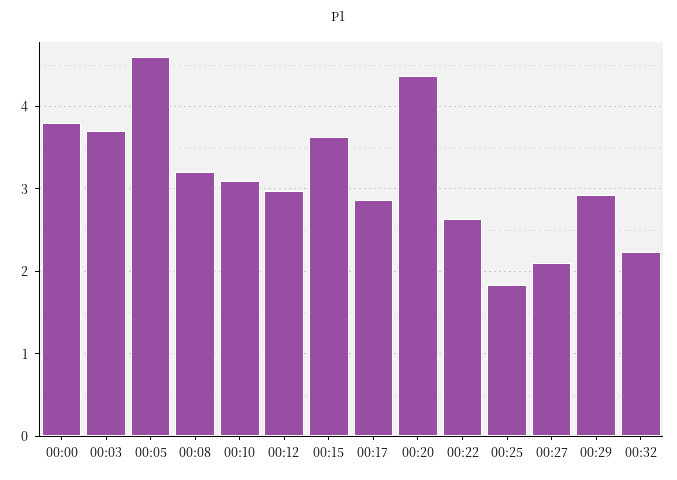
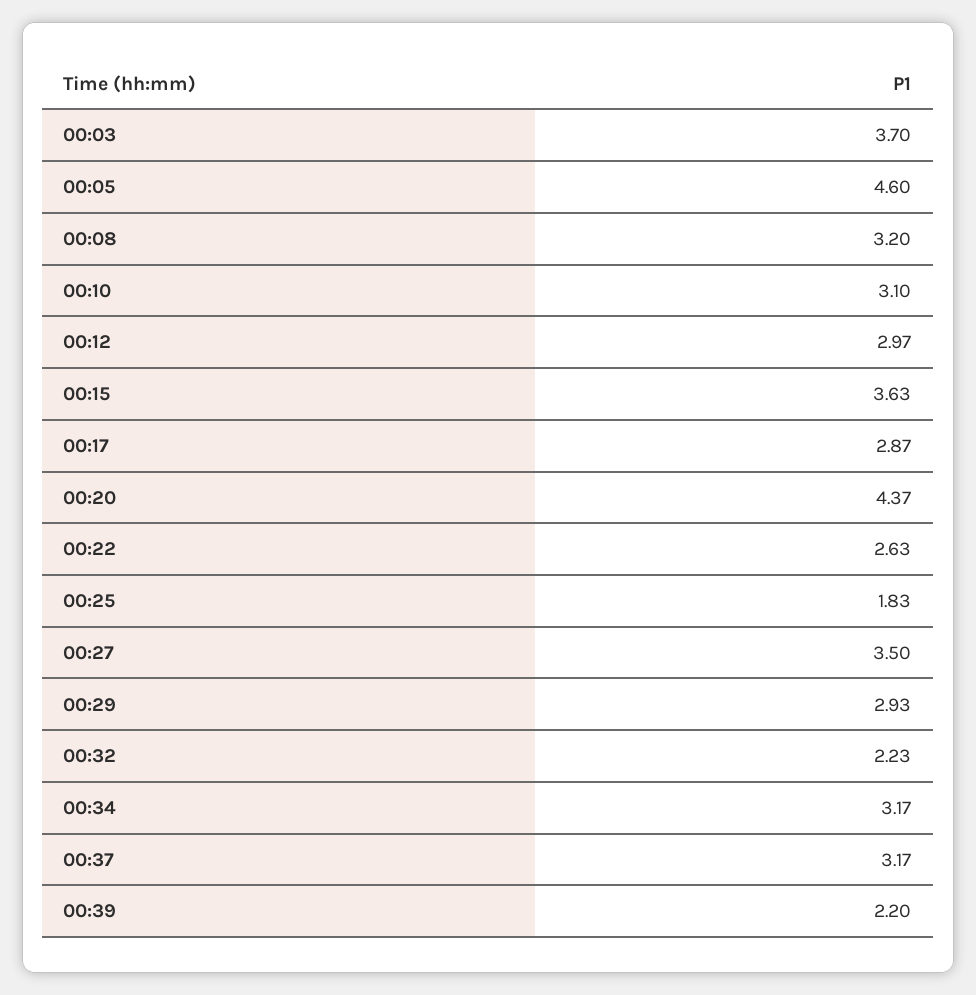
00:00: 3.8 -> none
00:27: 2.1 -> 3.5
00:34: none -> 3.17
00:37: none -> 3.17
00:39: none -> 2.2

